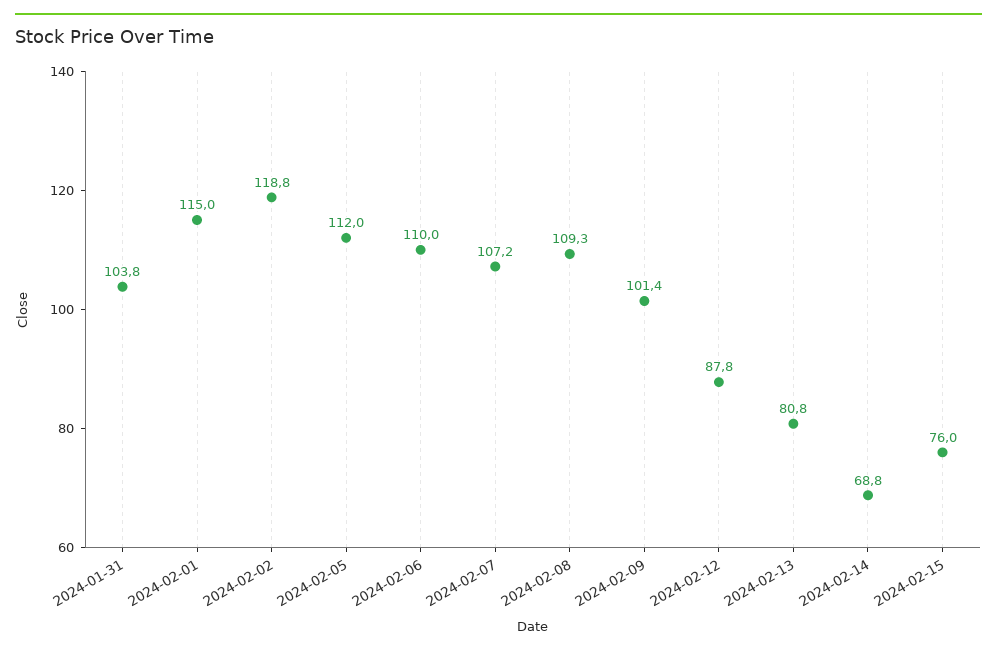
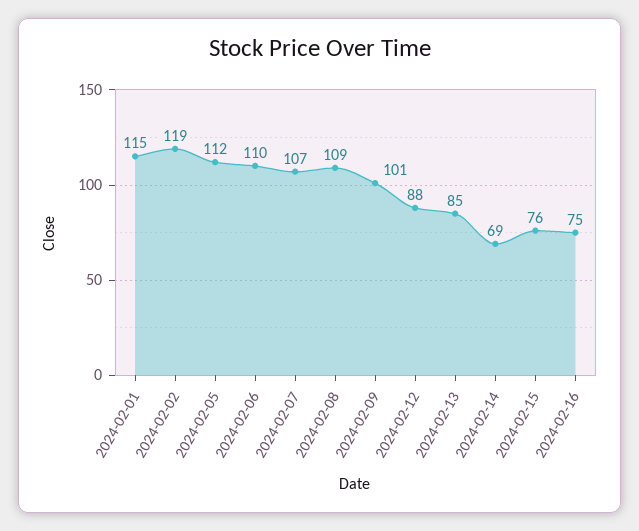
2024-01-31: 103.8 -> none
2024-02-13: 80.8 -> 85
2024-02-16: none -> 75

